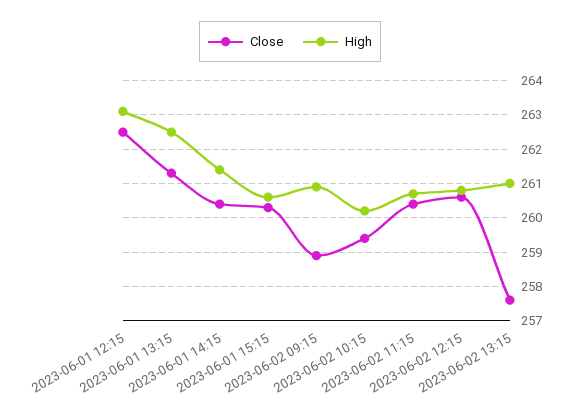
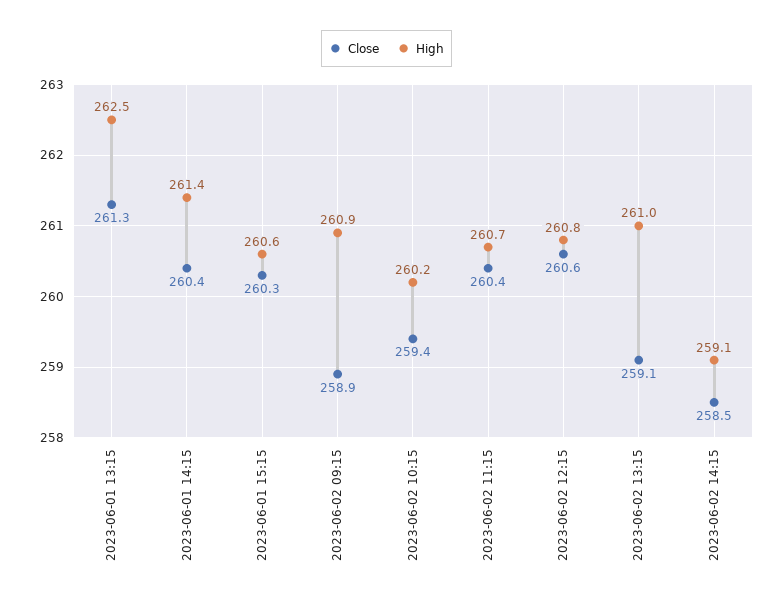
Close, 2023-06-01 12:15: 262.5 -> none
High, 2023-06-01 12:15: 263 -> none
Close, 2023-06-02 13:15: 257.5 -> 259.1
Close, 2023-06-02 14:15: none -> 258.5
High, 2023-06-02 14:15: none -> 259.1

